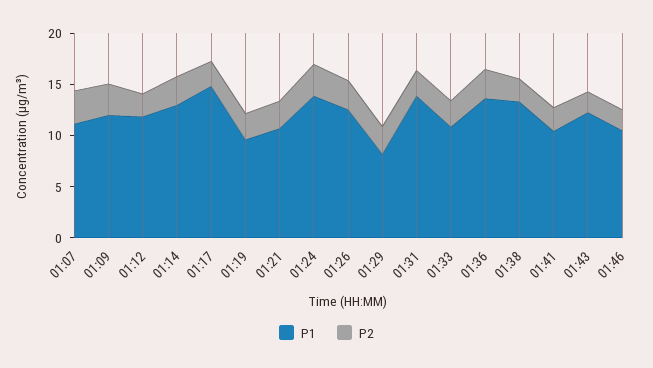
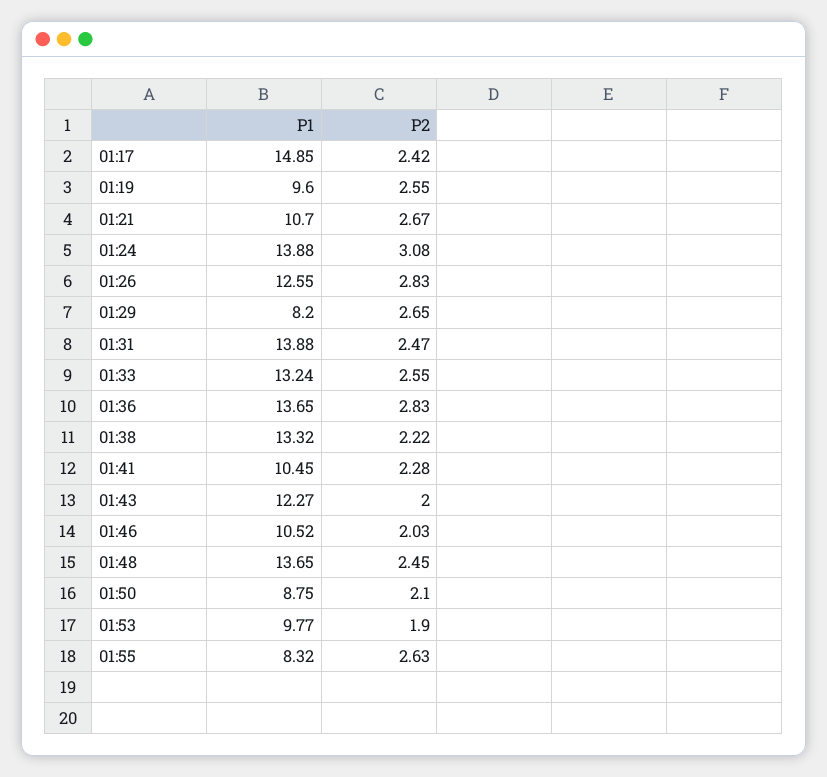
P1, 01:07: 11 -> none
P2, 01:07: 3 -> none
P1, 01:09: 12 -> none
P2, 01:09: 3 -> none
P1, 01:12: 12 -> none
P2, 01:12: 2 -> none
P1, 01:14: 13 -> none
P2, 01:14: 3 -> none
P1, 01:33: 11 -> 13.24
P1, 01:48: none -> 13.65
P2, 01:48: none -> 2.45
P1, 01:50: none -> 8.75
P2, 01:50: none -> 2.1
P1, 01:53: none -> 9.77
P2, 01:53: none -> 1.9
P1, 01:55: none -> 8.32
P2, 01:55: none -> 2.63

